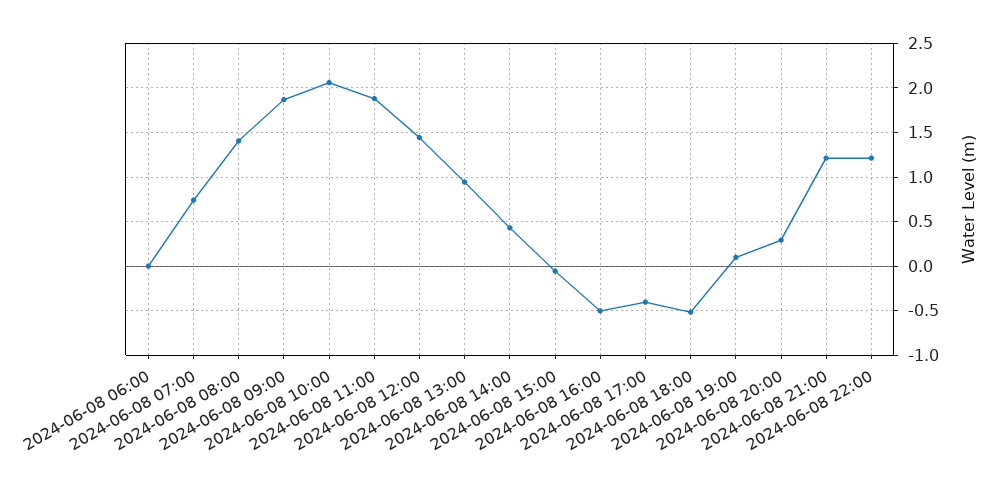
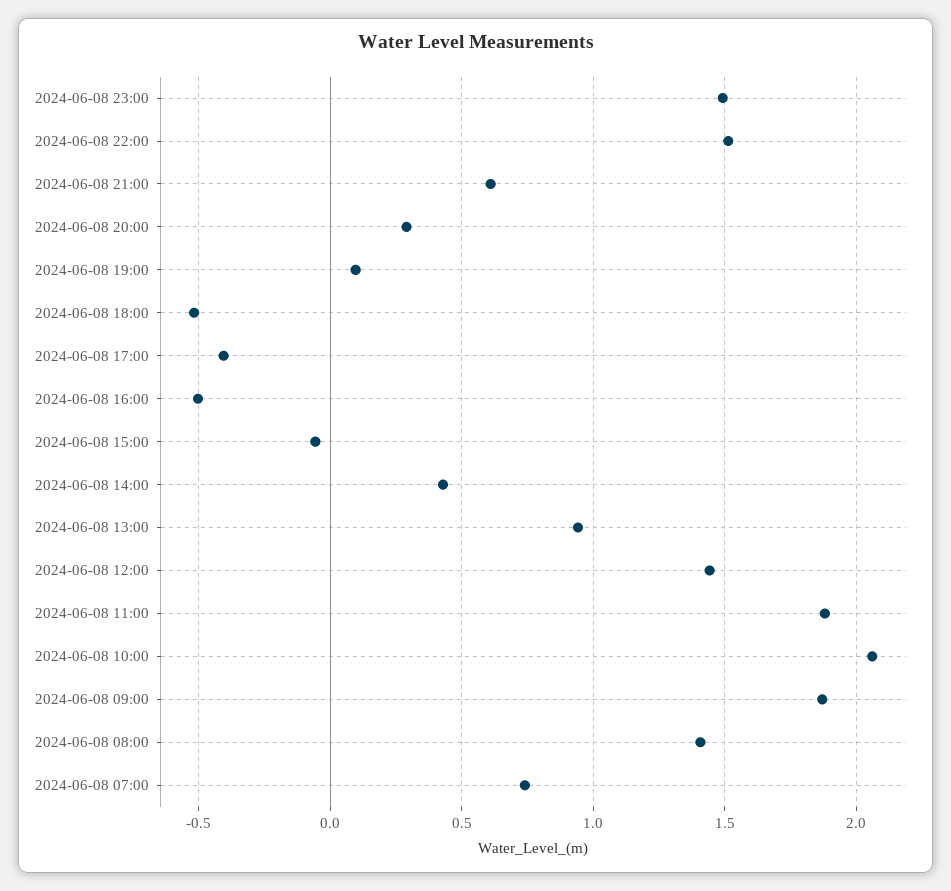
2024-06-08 06:00: 0 -> none
2024-06-08 21:00: 1.2 -> 0.6
2024-06-08 22:00: 1.2 -> 1.5
2024-06-08 23:00: none -> 1.5

